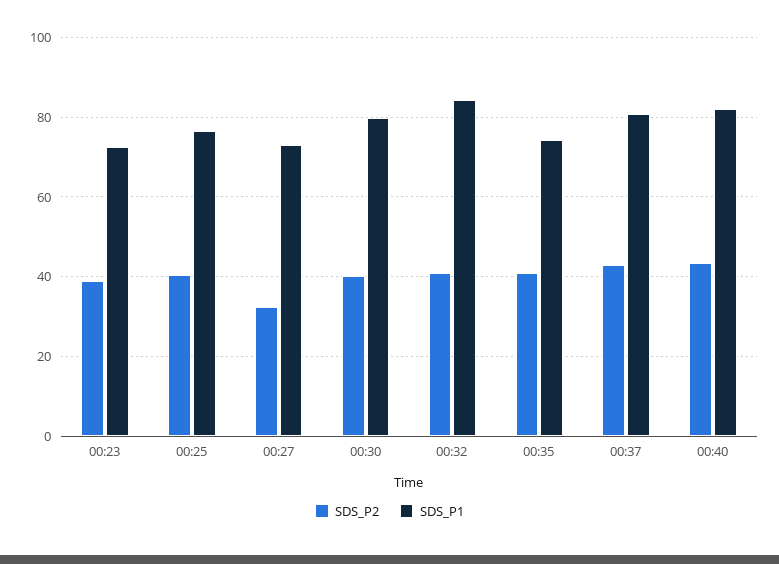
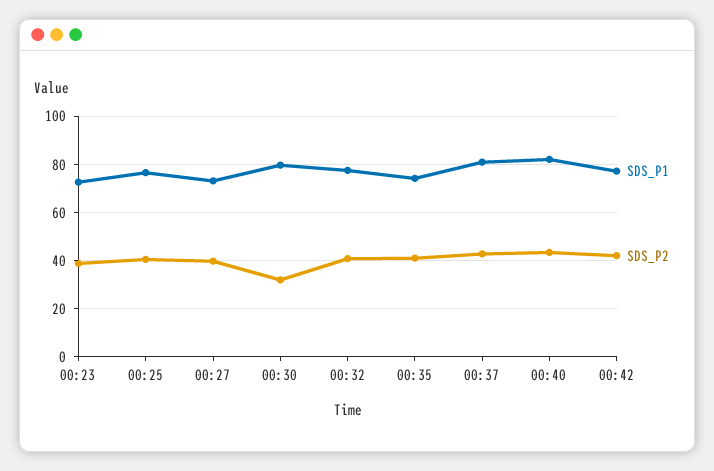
SDS_P2, 00:27: 32 -> 40
SDS_P2, 00:30: 40 -> 32.5
SDS_P1, 00:32: 84 -> 77.5
SDS_P1, 00:42: none -> 77.5
SDS_P2, 00:42: none -> 42.5

